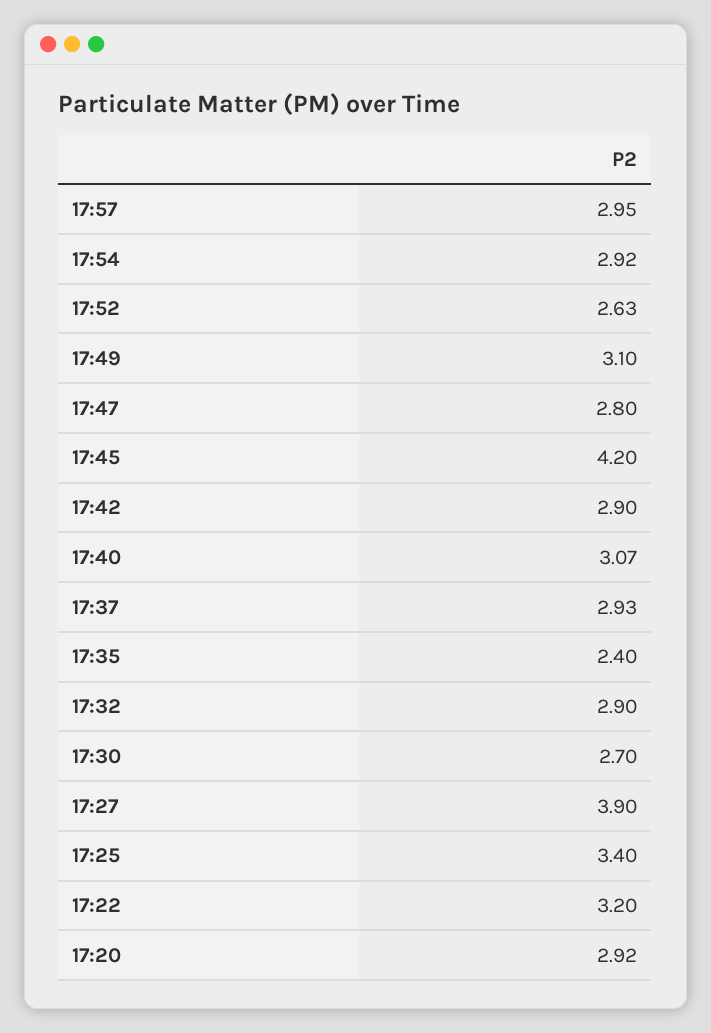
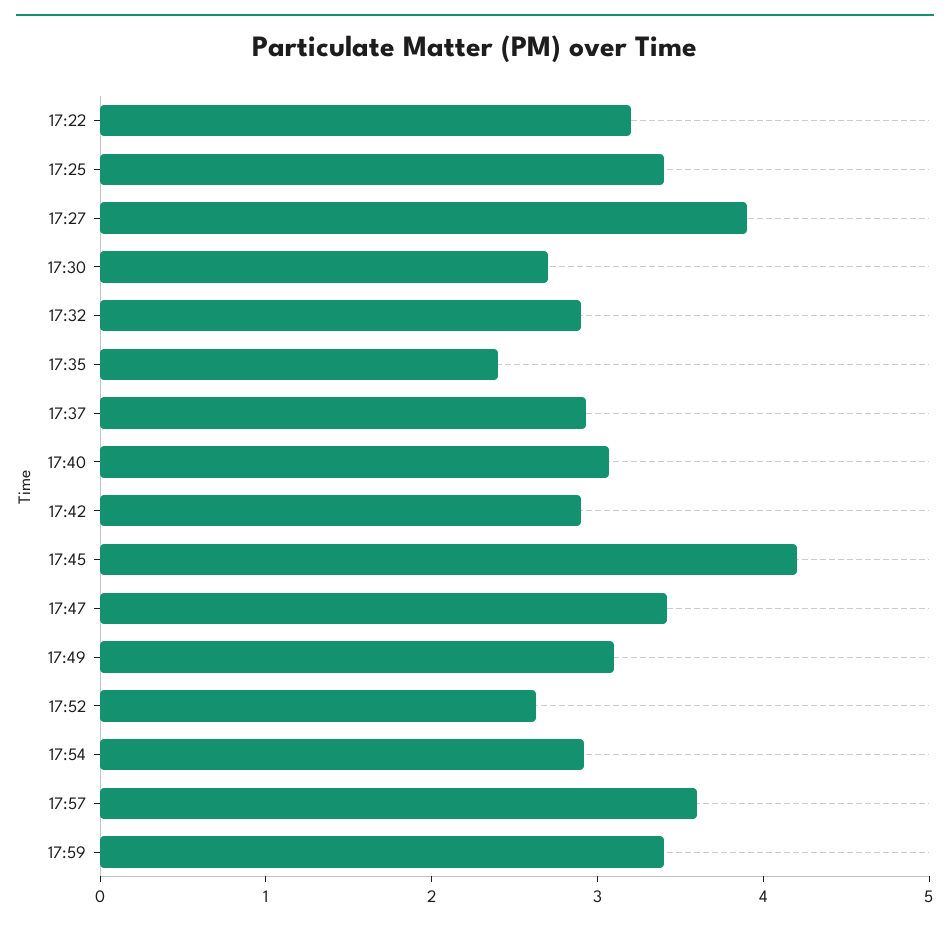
17:57: 2.95 -> 3.6
17:47: 2.8 -> 3.4
17:20: 2.92 -> none
17:59: none -> 3.4

